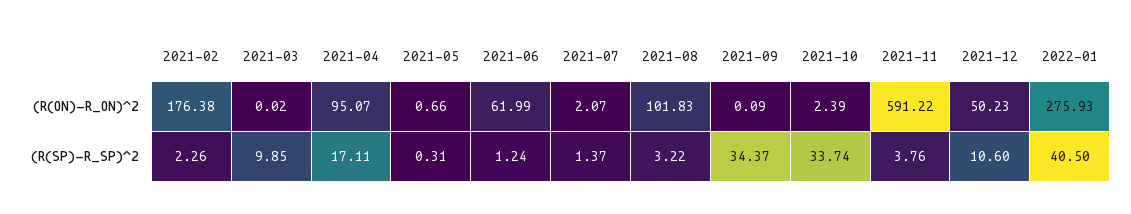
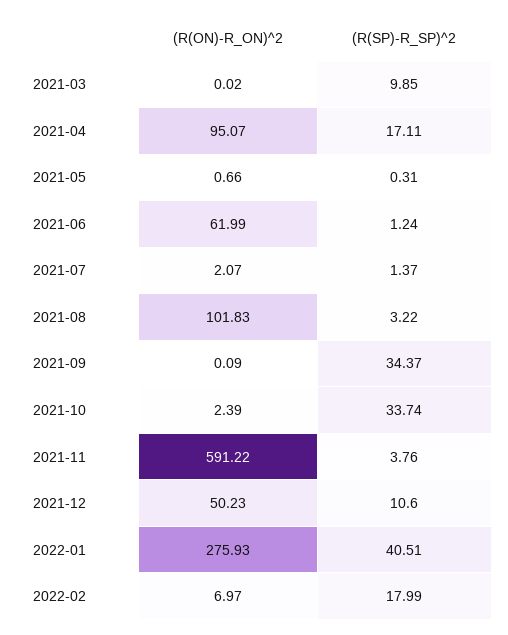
2021-02, (R(ON)-R_ON)^2: 176.38 -> none
2021-02, (R(SP)-R_SP)^2: 2.26 -> none
2022-01, (R(SP)-R_SP)^2: 40.5 -> 40.51
2022-02, (R(ON)-R_ON)^2: none -> 6.97
2022-02, (R(SP)-R_SP)^2: none -> 17.99

